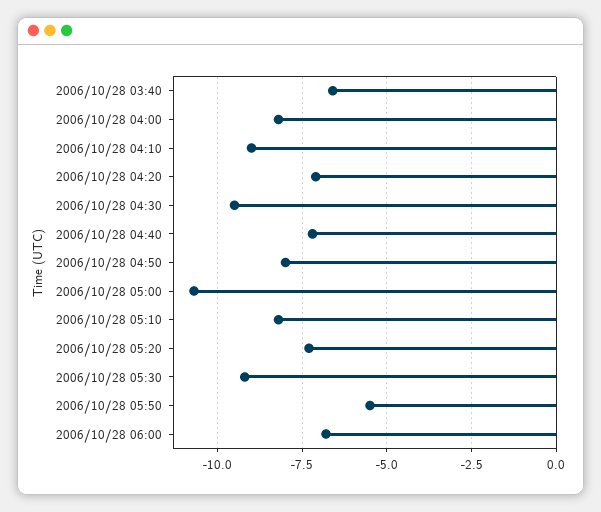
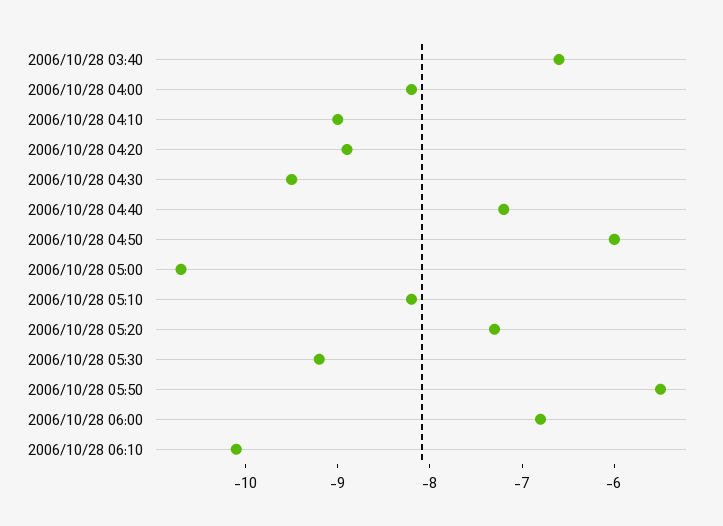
2006/10/28 04:20: -7 -> -8.9
2006/10/28 04:50: -8 -> -6
2006/10/28 06:10: none -> -10.1

